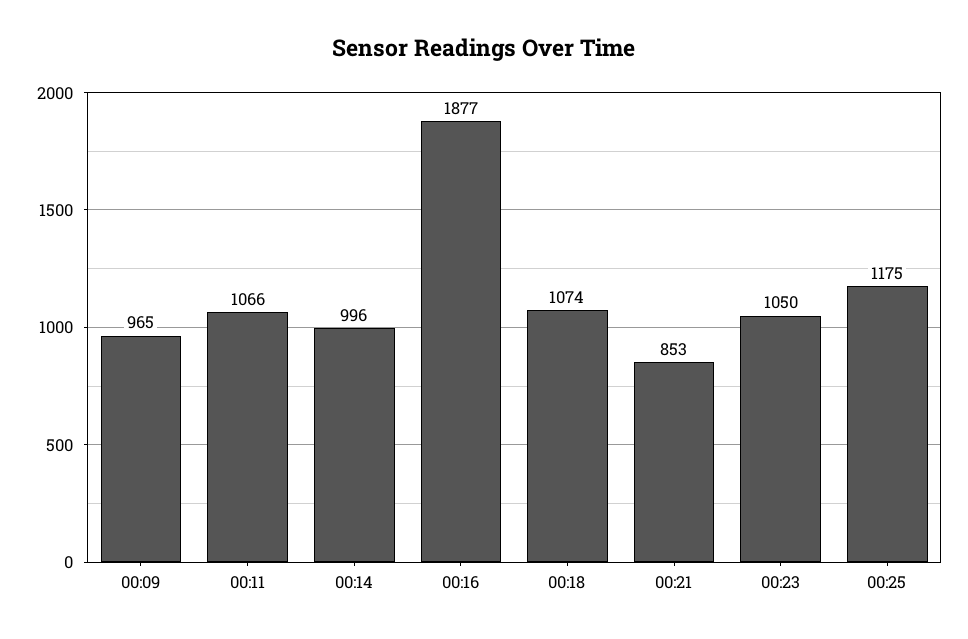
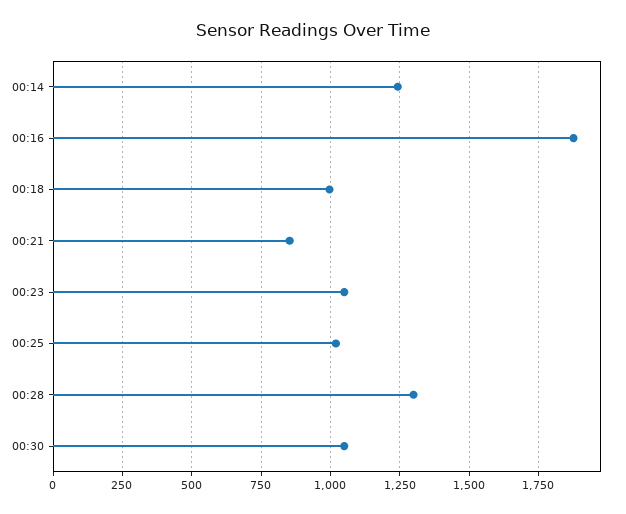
00:09: 965 -> none
00:11: 1066 -> none
00:14: 996 -> 1250
00:18: 1074 -> 1000
00:25: 1175 -> 1025
00:28: none -> 1300
00:30: none -> 1050

